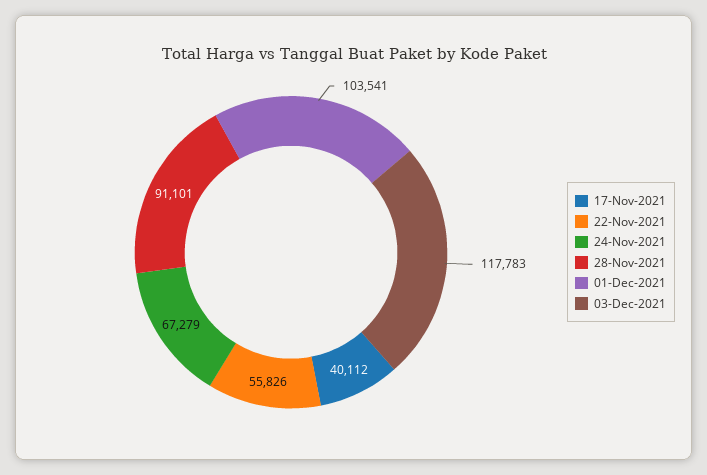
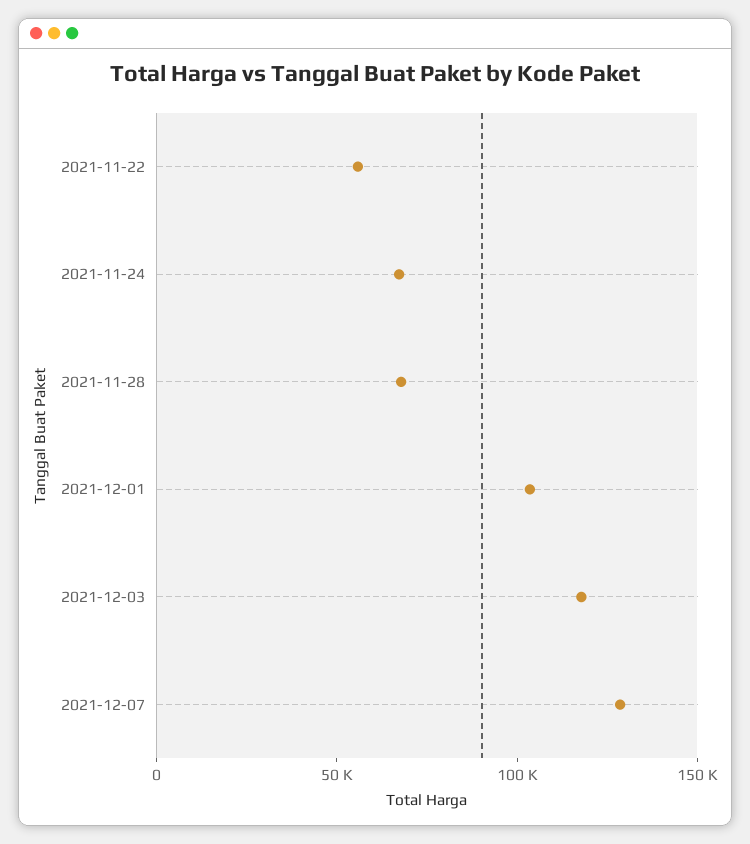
17-Nov-2021: 40112 -> none
28-Nov-2021: 91101 -> 70000
2021-12-07: none -> 130000

